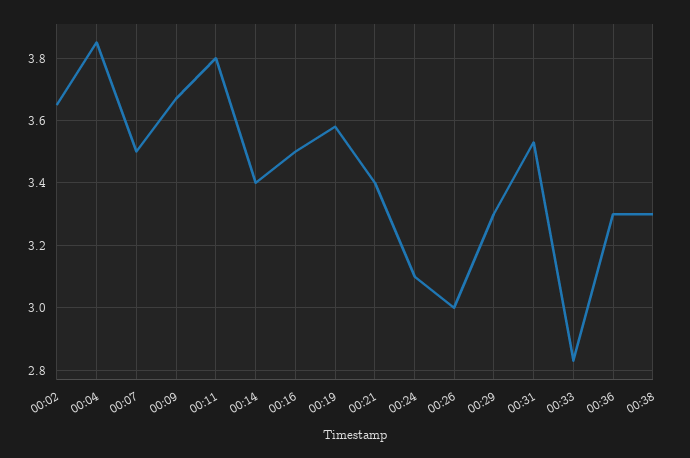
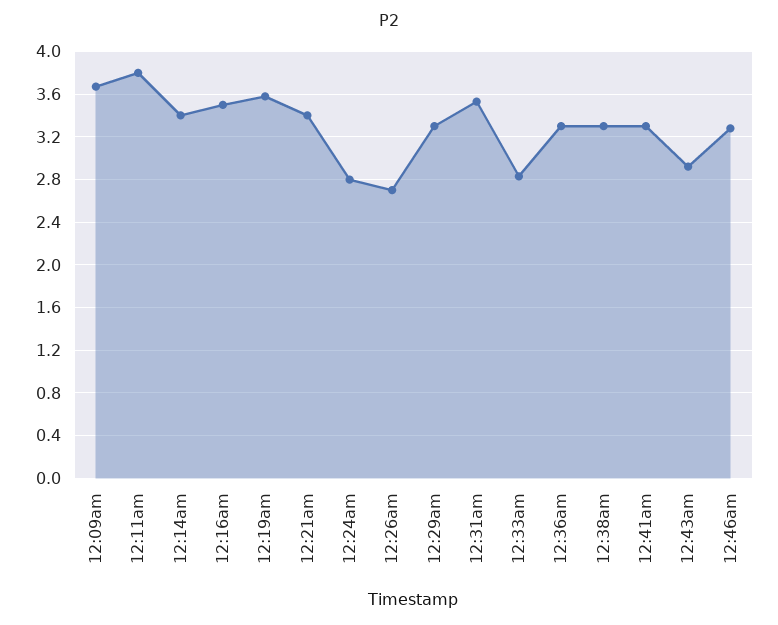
00:02: 3.65 -> none
00:04: 3.85 -> none
00:07: 3.5 -> none
00:24: 3.1 -> 2.8
00:26: 3 -> 2.7
12:41am: none -> 3.3
12:43am: none -> 2.9
12:46am: none -> 3.3

